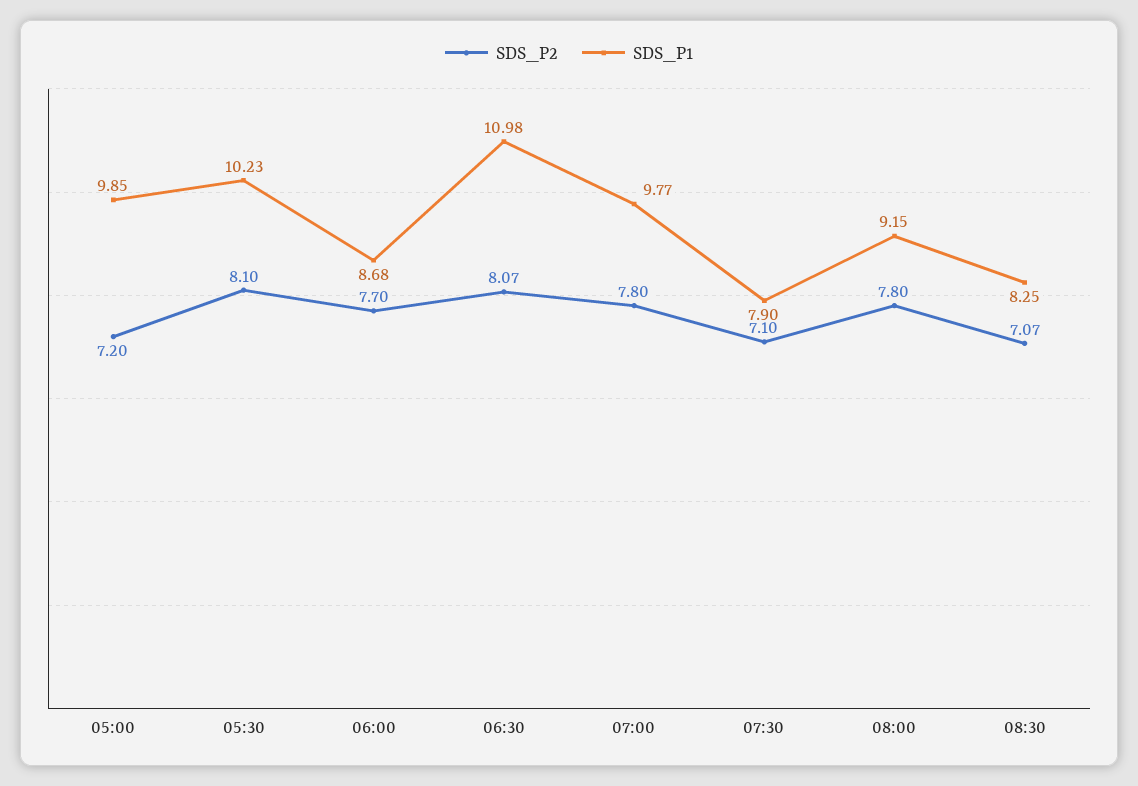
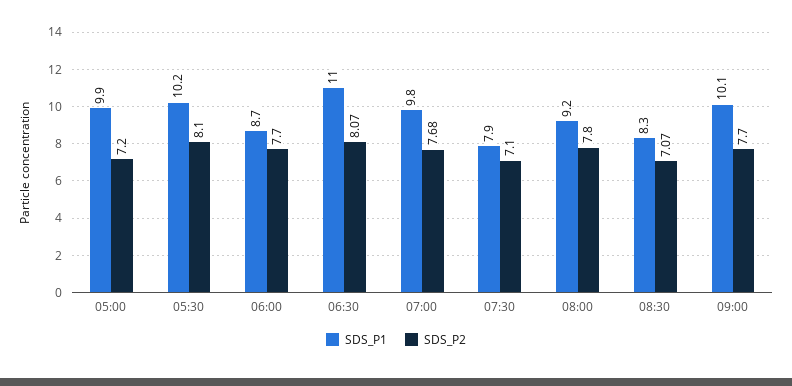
SDS_P2, 07:00: 7.8 -> 7.68
SDS_P1, 09:00: none -> 10.1
SDS_P2, 09:00: none -> 7.7

